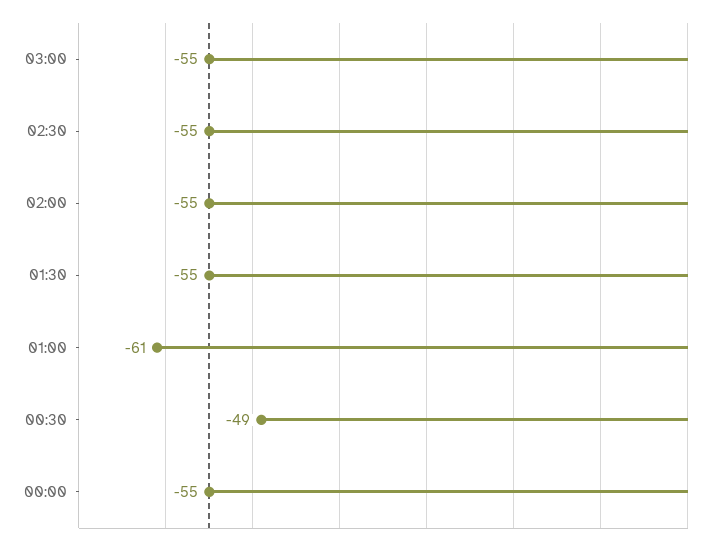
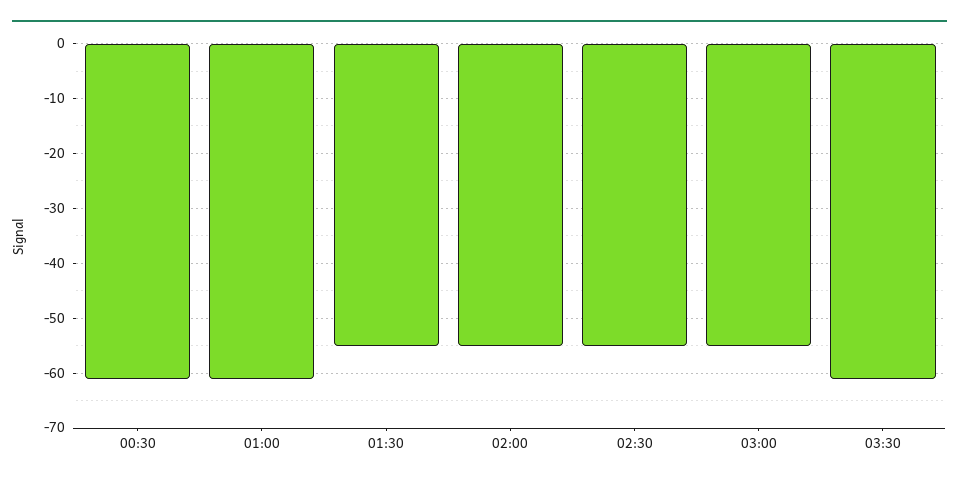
00:30: -49 -> -60
00:00: -55 -> none
03:30: none -> -60

